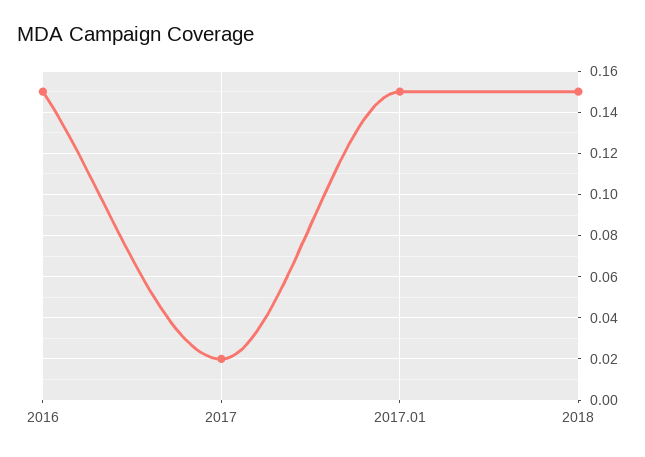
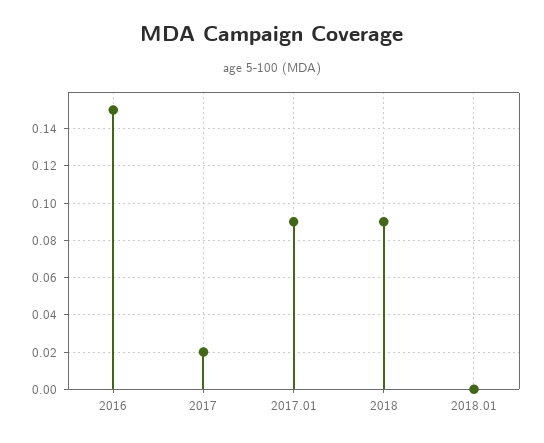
2017.01: 0.15 -> 0.09
2018: 0.15 -> 0.09
2018.01: none -> 0

